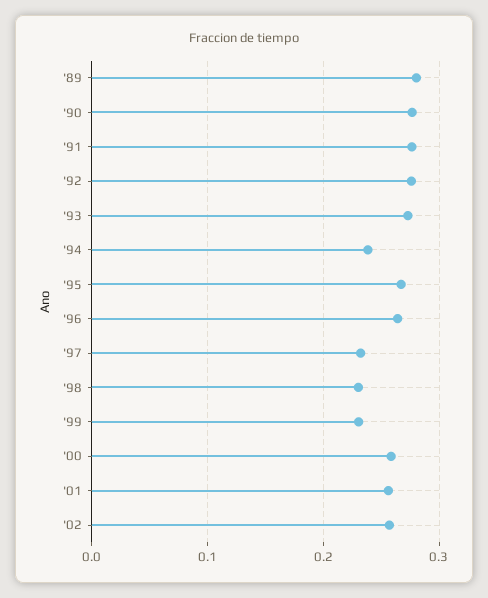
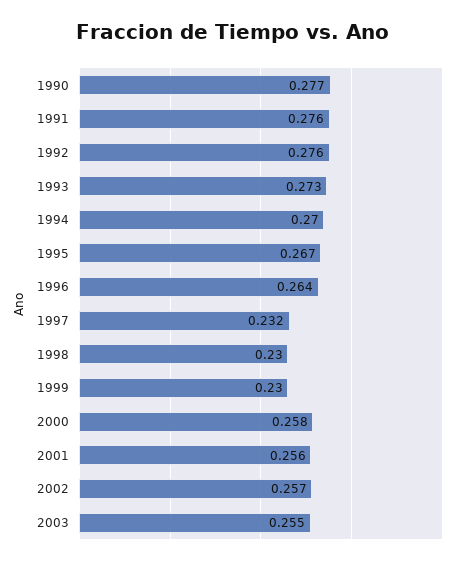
'89: 0.28 -> none
'94: 0.24 -> 0.27
2003: none -> 0.255

